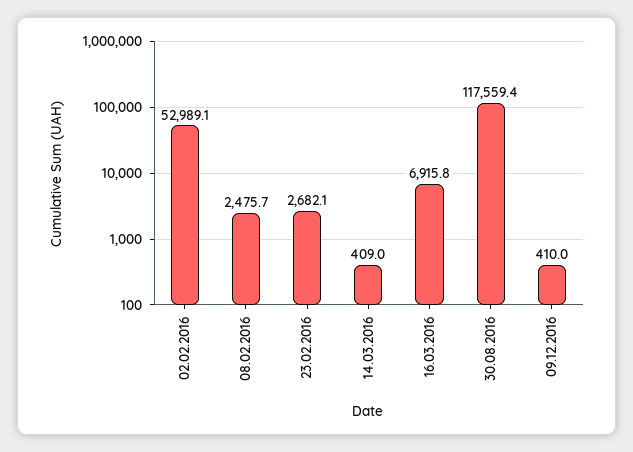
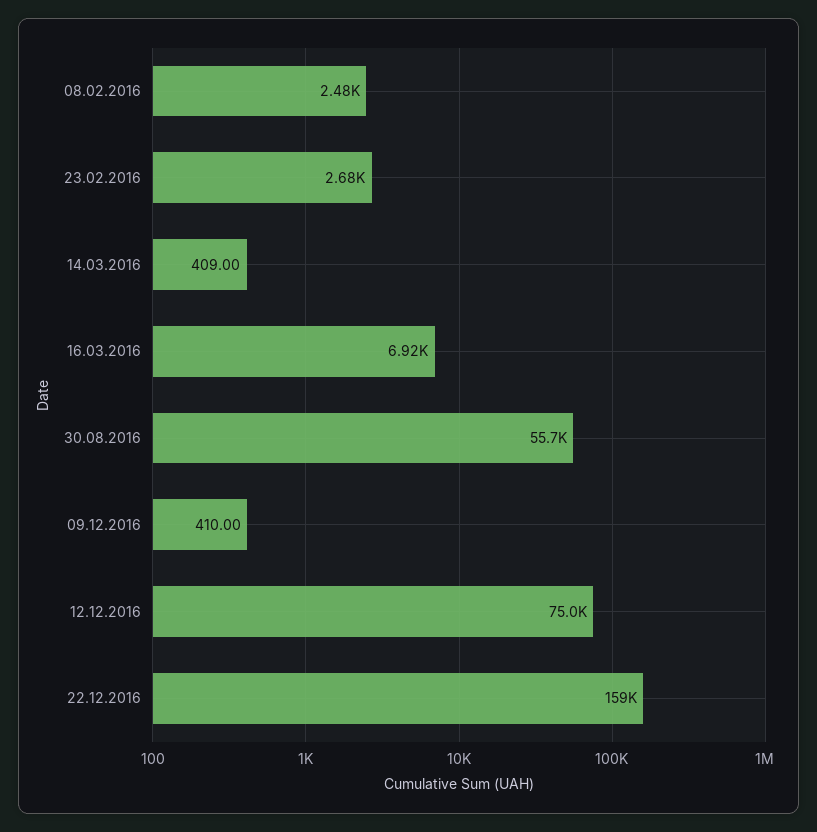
02.02.2016: 52989.1 -> none
30.08.2016: 117559.4 -> 55700
12.12.2016: none -> 75000
22.12.2016: none -> 159000

